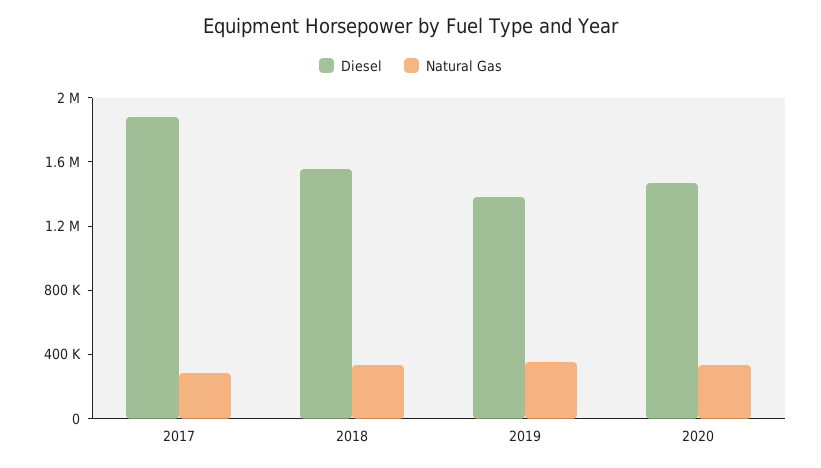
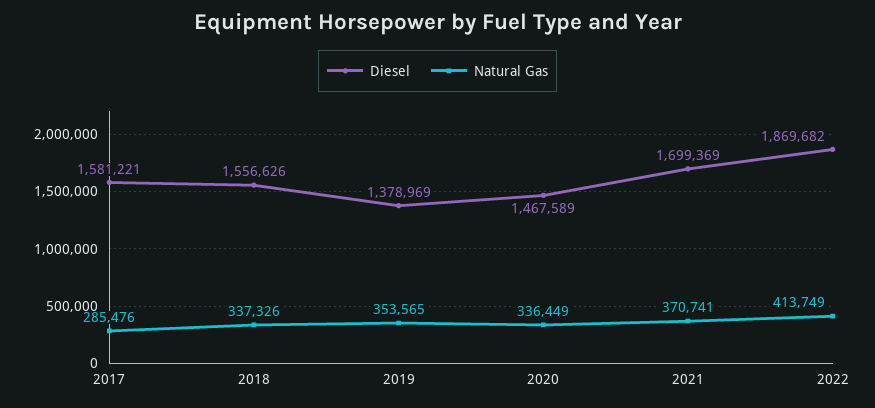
Diesel, 2017: 1900000 -> 1581221
Diesel, 2021: none -> 1699369
Natural Gas, 2021: none -> 370741
Diesel, 2022: none -> 1869682
Natural Gas, 2022: none -> 413749

